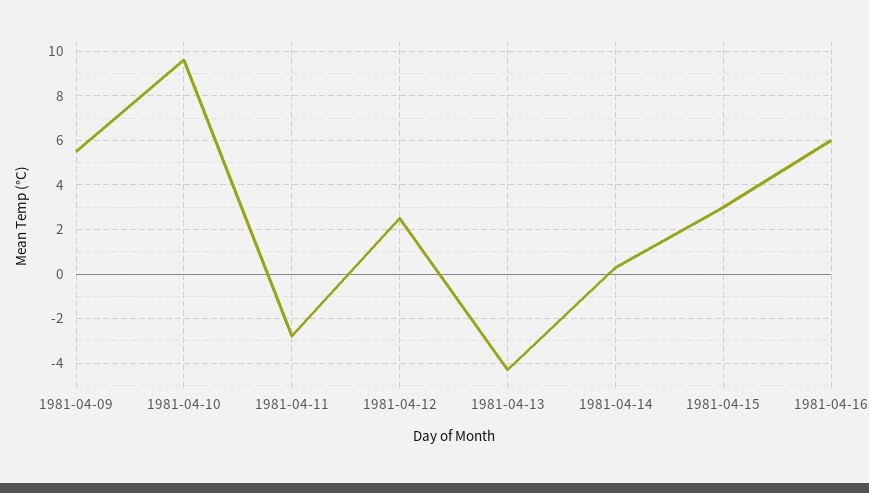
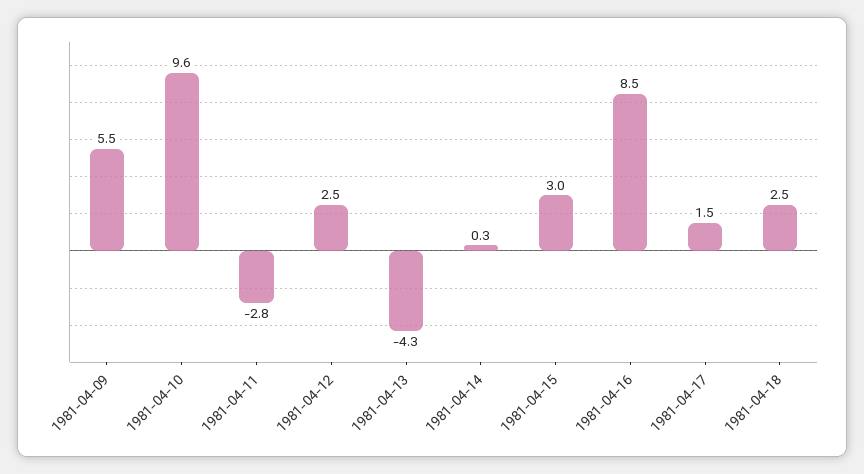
1981-04-16: 6 -> 8.5
1981-04-17: none -> 1.5
1981-04-18: none -> 2.5

